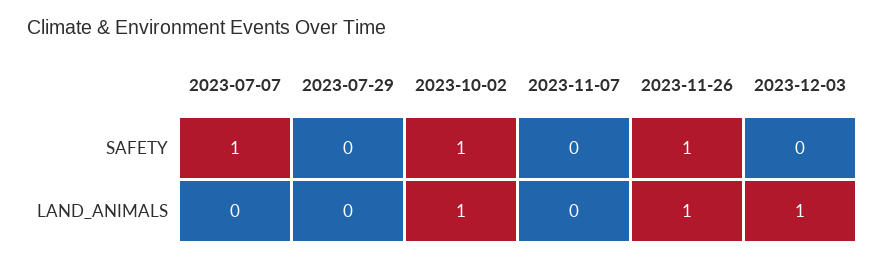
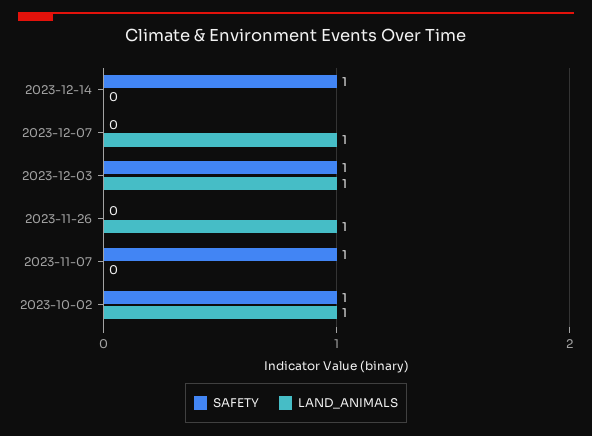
SAFETY, 2023-07-07: 1 -> none
SAFETY, 2023-07-29: 0 -> none
SAFETY, 2023-11-07: 0 -> 1
SAFETY, 2023-11-26: 1 -> 0
SAFETY, 2023-12-03: 0 -> 1
LAND_ANIMALS, 2023-07-07: 0 -> none
LAND_ANIMALS, 2023-07-29: 0 -> none
SAFETY, 2023-12-14: none -> 1
LAND_ANIMALS, 2023-12-14: none -> 0
SAFETY, 2023-12-07: none -> 0
LAND_ANIMALS, 2023-12-07: none -> 1

